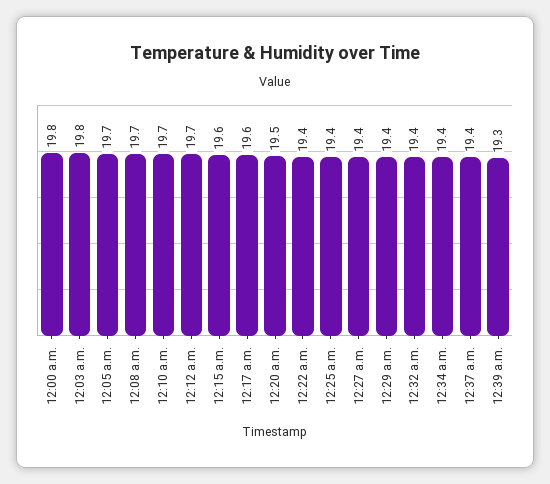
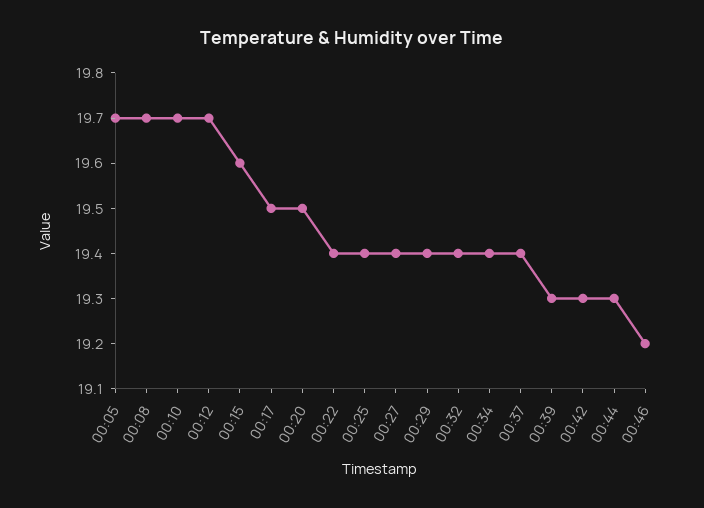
12:00 a.m.: 19.8 -> none
12:03 a.m.: 19.8 -> none
12:17 a.m.: 19.6 -> 19.5
00:42: none -> 19.3
00:44: none -> 19.3
00:46: none -> 19.2

